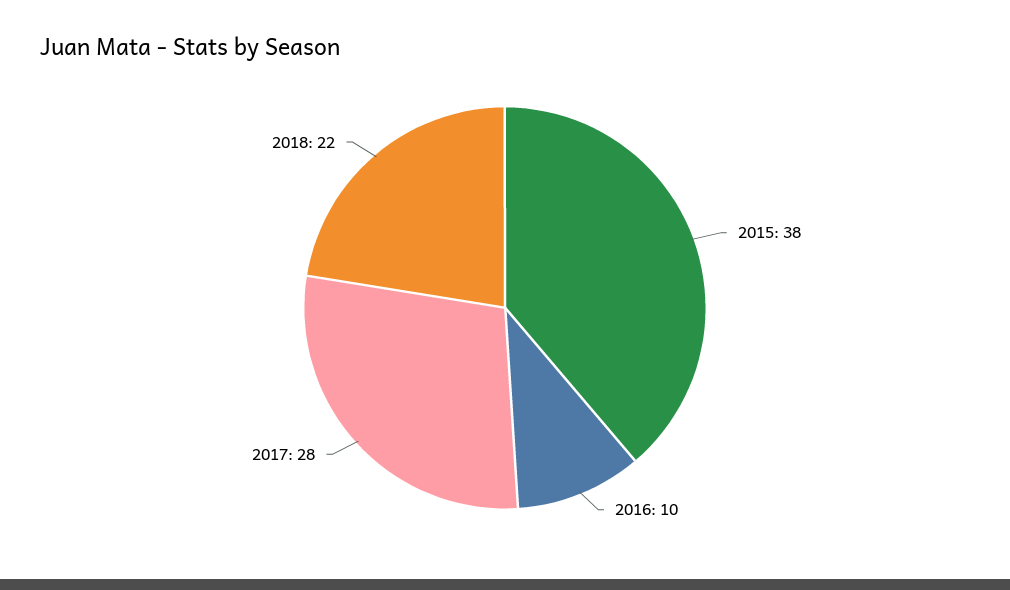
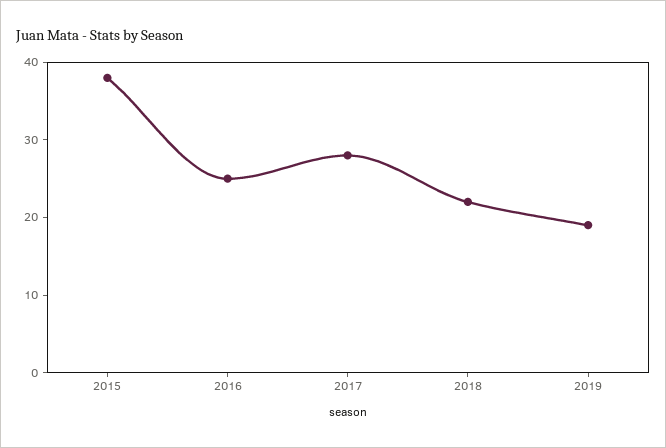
2016: 10 -> 25
2019: none -> 20

